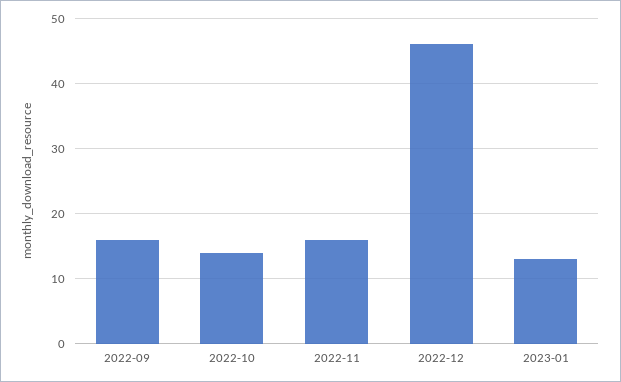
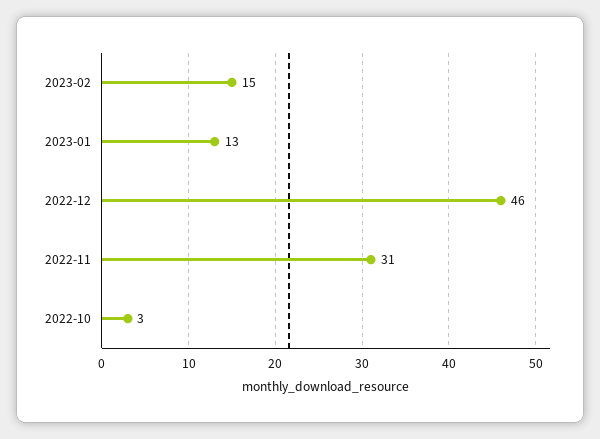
2022-09: 16 -> none
2022-10: 14 -> 3
2022-11: 16 -> 31
2023-02: none -> 15

